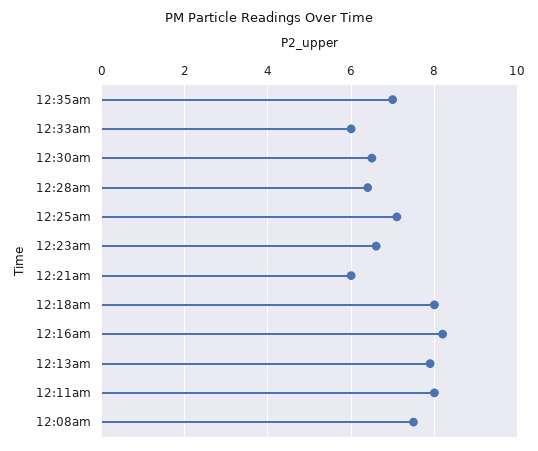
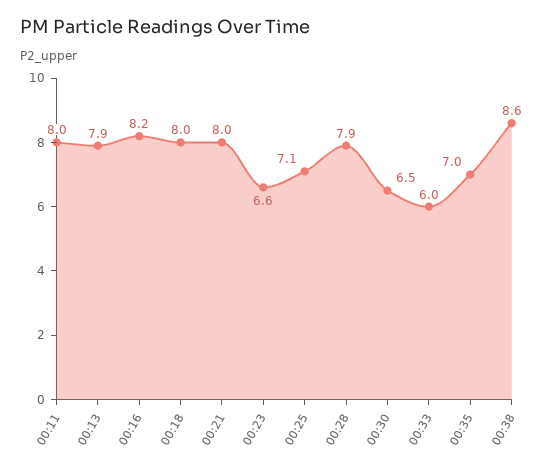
12:28am: 6.5 -> 7.9
12:21am: 6 -> 8
12:08am: 7.5 -> none
00:38: none -> 8.6

